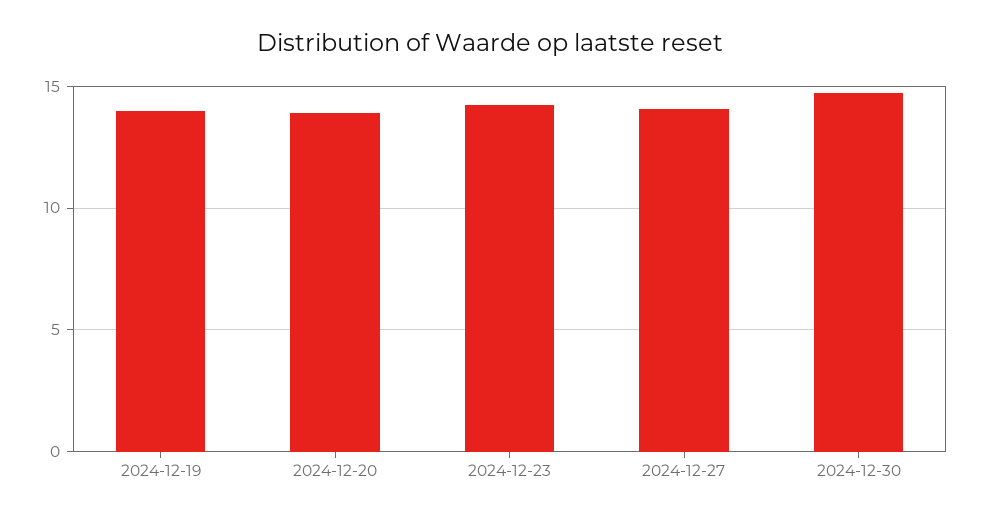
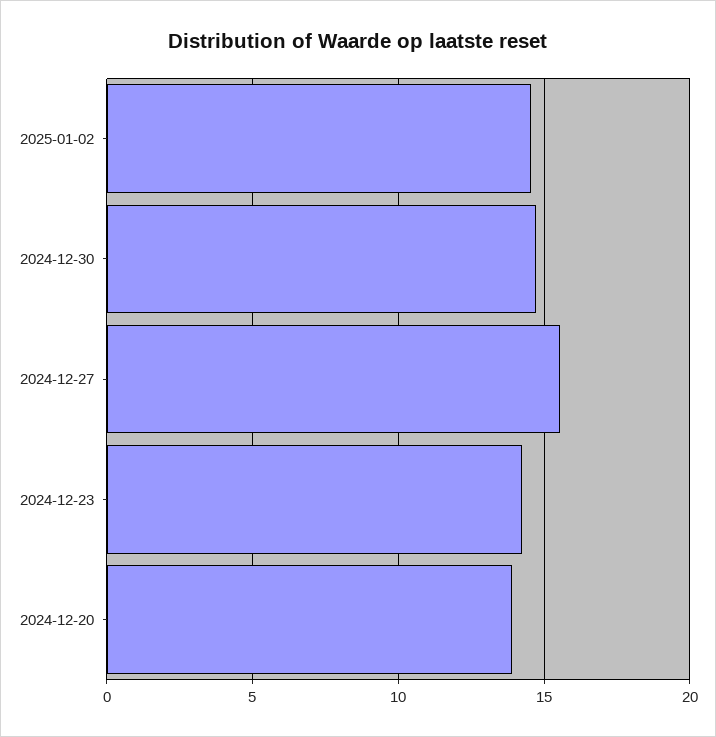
2024-12-19: 14 -> none
2024-12-27: 14 -> 15.5
2025-01-02: none -> 14.5

